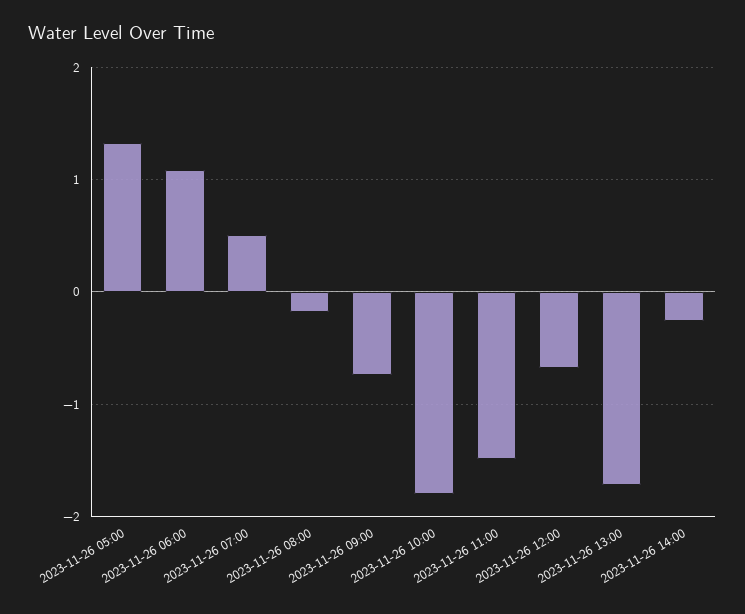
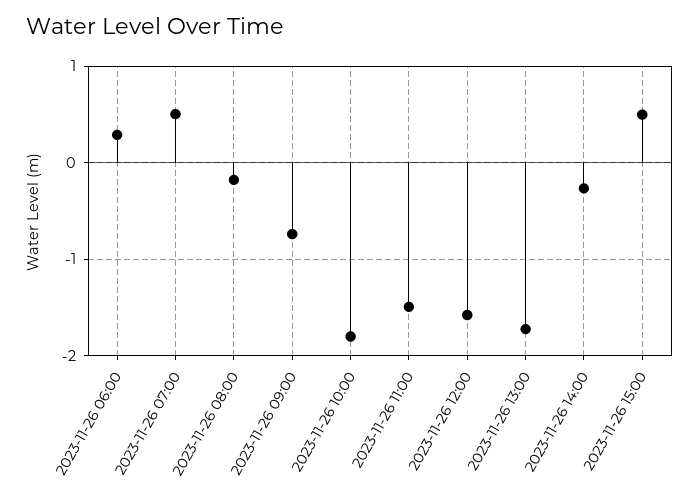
2023-11-26 05:00: 1.3 -> none
2023-11-26 06:00: 1.1 -> 0.3
2023-11-26 12:00: -0.7 -> -1.6
2023-11-26 15:00: none -> 0.5

